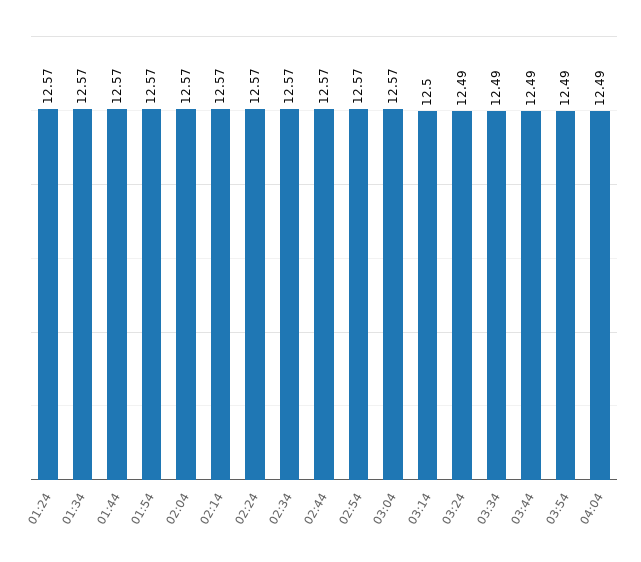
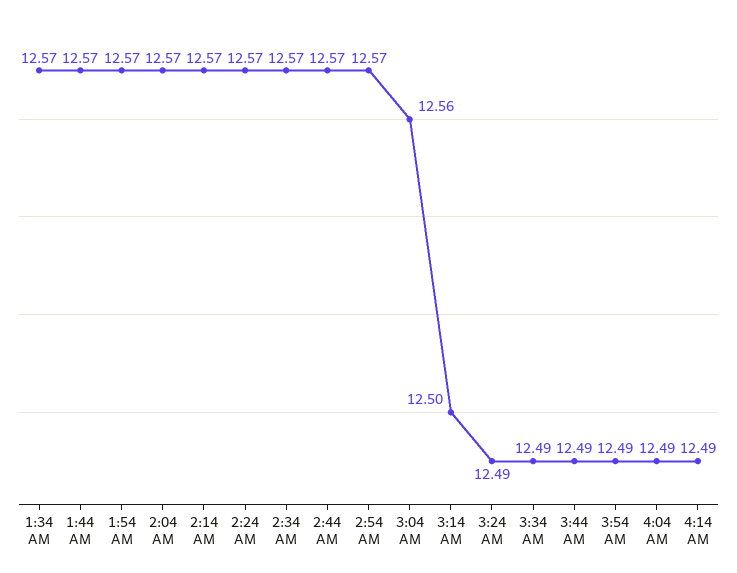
01:24: 12.57 -> none
03:04: 12.57 -> 12.56
4:14 AM: none -> 12.49

